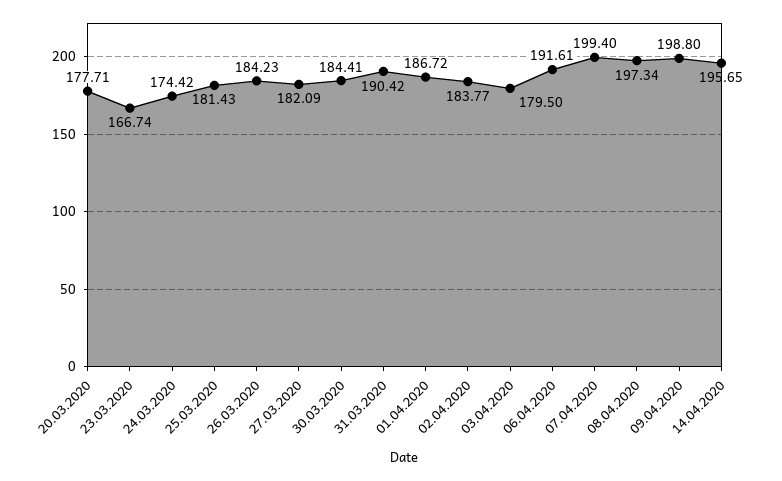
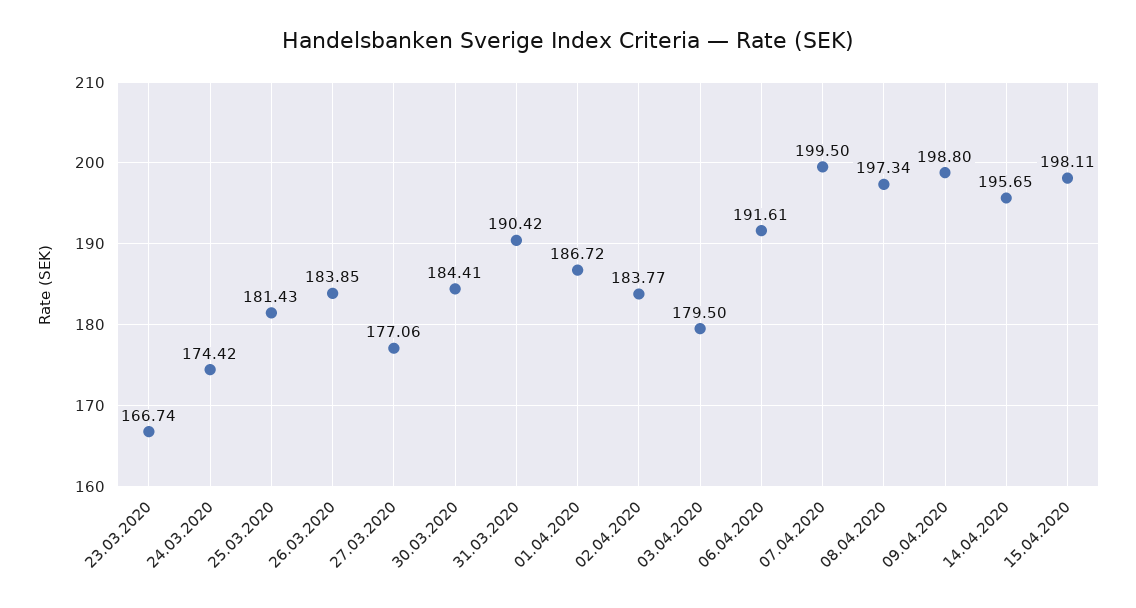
20.03.2020: 177.71 -> none
26.03.2020: 184.23 -> 183.85
27.03.2020: 182.09 -> 177.06
07.04.2020: 199.4 -> 199.5
15.04.2020: none -> 198.11

